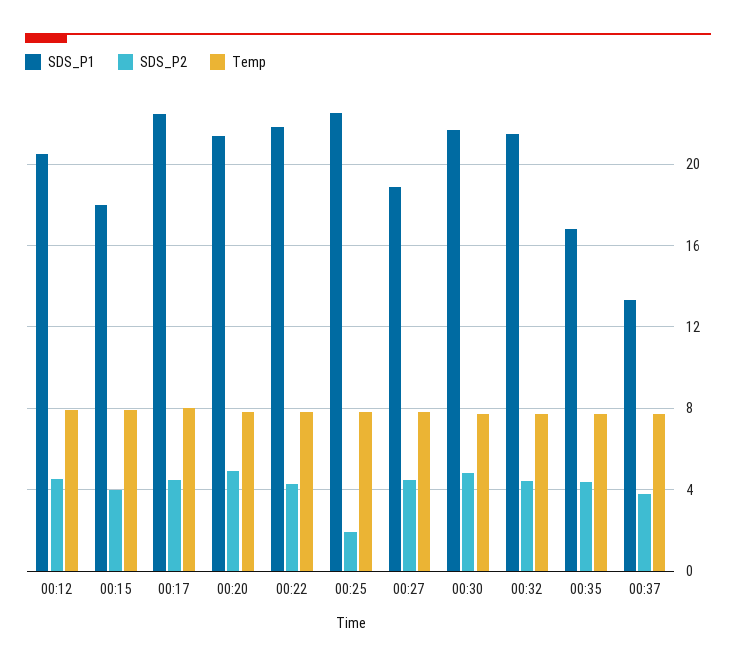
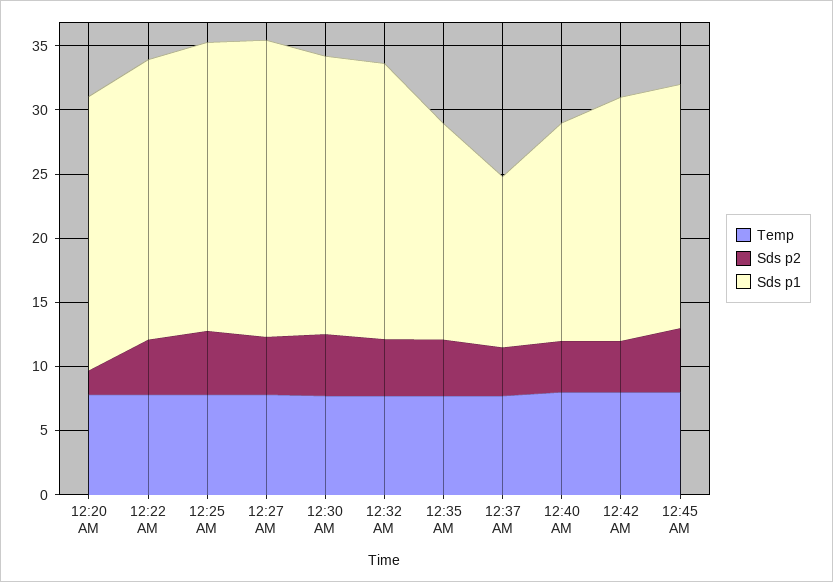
SDS_P1, 00:12: 20.5 -> none
SDS_P2, 00:12: 4.5 -> none
Temp, 00:12: 8 -> none
SDS_P1, 00:15: 18 -> none
SDS_P2, 00:15: 4 -> none
Temp, 00:15: 8 -> none
SDS_P1, 00:17: 22.5 -> none
SDS_P2, 00:17: 4.5 -> none
Temp, 00:17: 8 -> none
SDS_P2, 00:20: 5 -> 2
SDS_P2, 00:25: 2 -> 5
SDS_P1, 00:27: 19 -> 23
Temp, 12:40 AM: none -> 8
SDS_P2, 12:40 AM: none -> 4
SDS_P1, 12:40 AM: none -> 17
Temp, 12:42 AM: none -> 8
SDS_P2, 12:42 AM: none -> 4
SDS_P1, 12:42 AM: none -> 19
Temp, 12:45 AM: none -> 8
SDS_P2, 12:45 AM: none -> 5
SDS_P1, 12:45 AM: none -> 19

